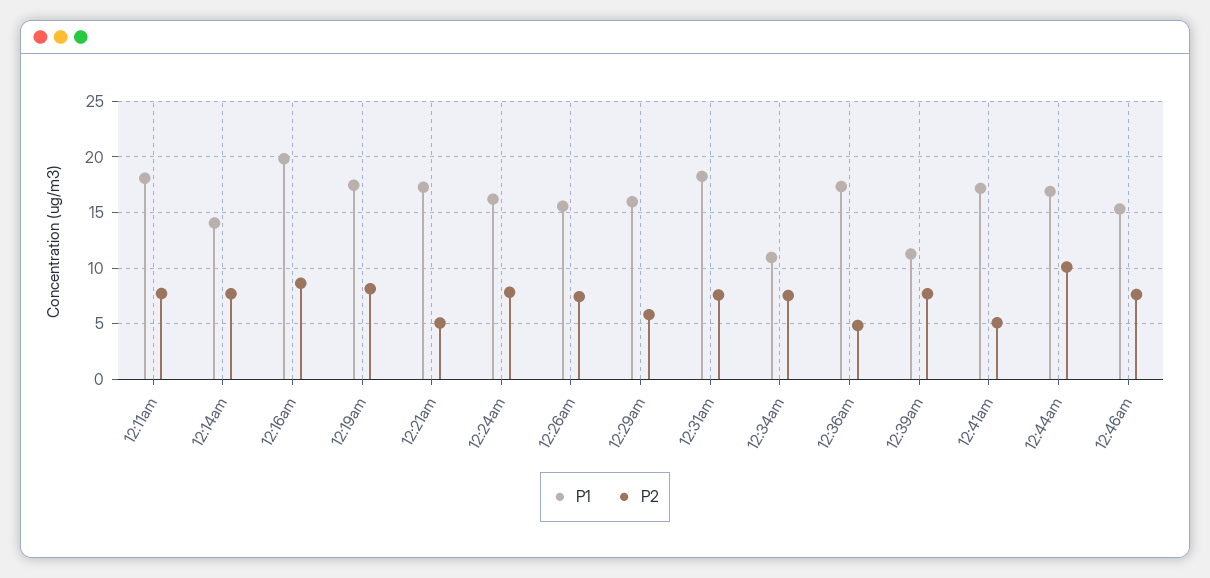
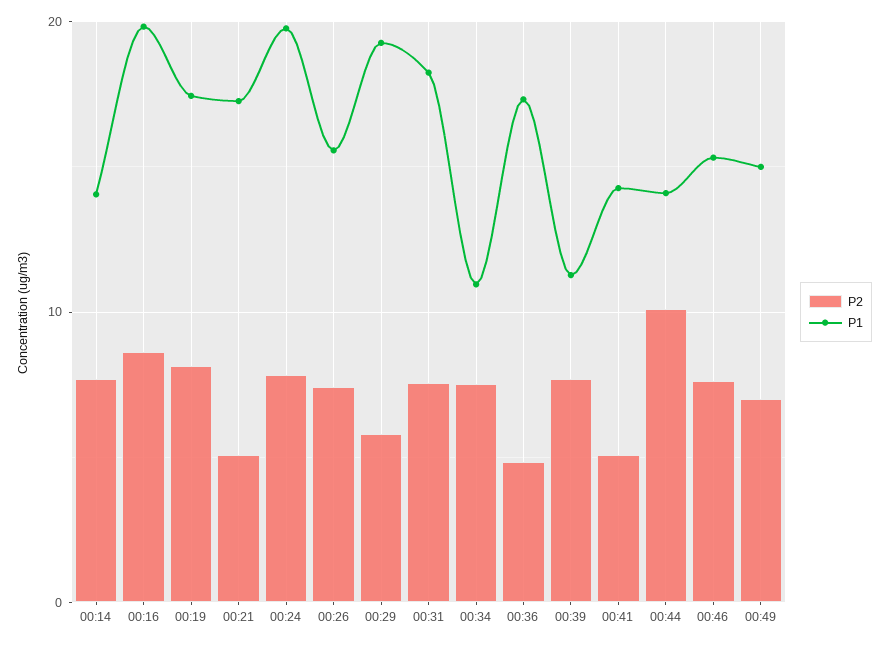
P1, 12:11am: 18 -> none
P2, 12:11am: 8 -> none
P1, 12:24am: 16 -> 20
P1, 12:29am: 16 -> 19
P1, 12:41am: 17 -> 14
P1, 12:44am: 17 -> 14
P2, 00:49: none -> 7
P1, 00:49: none -> 15

